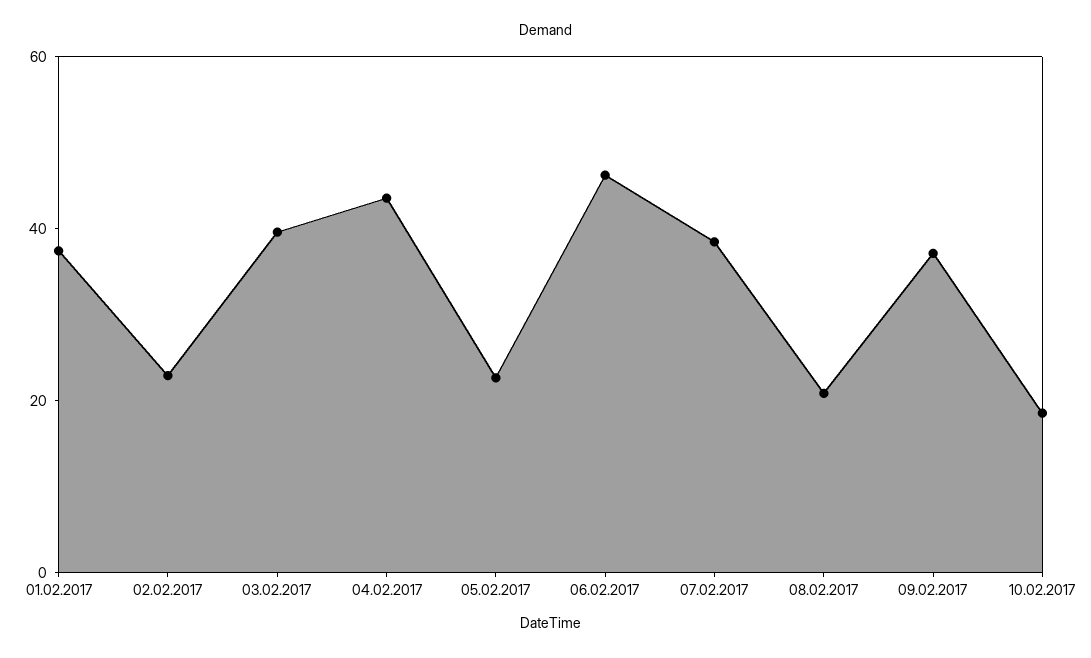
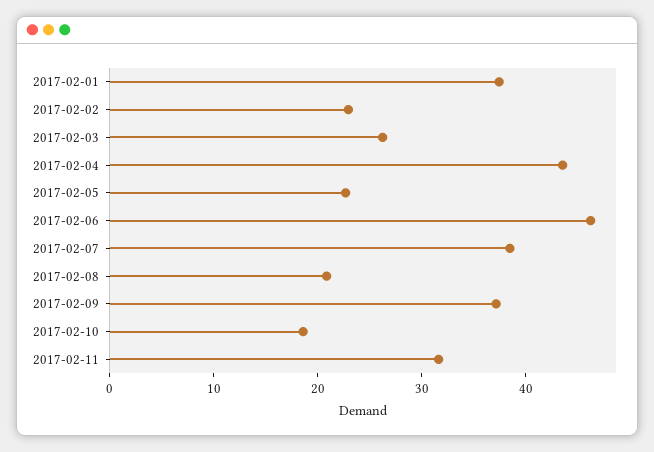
03.02.2017: 40 -> 26
2017-02-11: none -> 32

